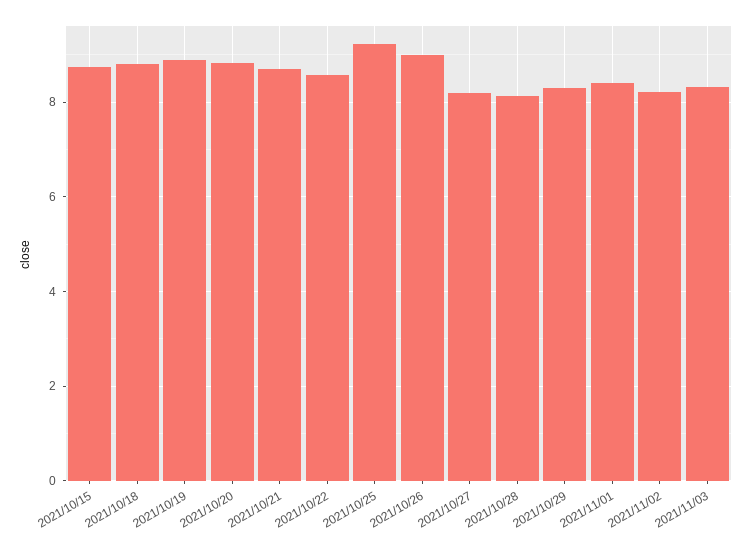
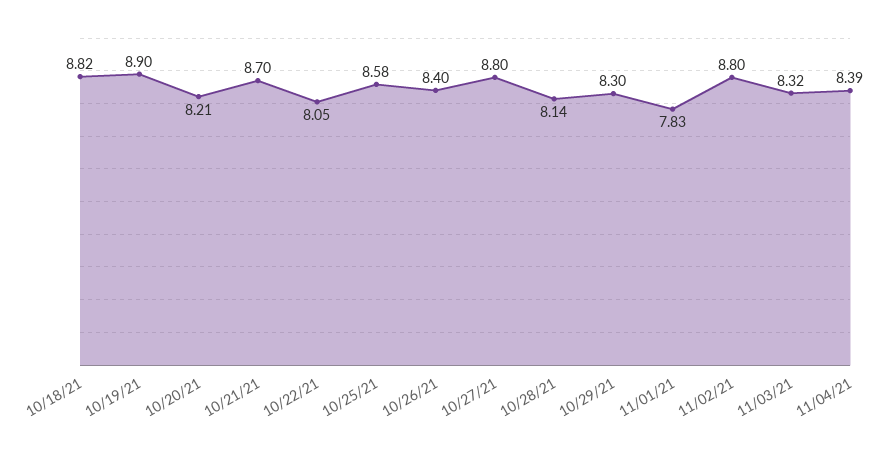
2021/10/15: 8.8 -> none
2021/10/20: 8.8 -> 8.21
2021/10/22: 8.6 -> 8.05
2021/10/25: 9.2 -> 8.58
2021/10/26: 9 -> 8.4
2021/10/27: 8.2 -> 8.8
2021/11/01: 8.4 -> 7.83
2021/11/02: 8.2 -> 8.8
11/04/21: none -> 8.39

